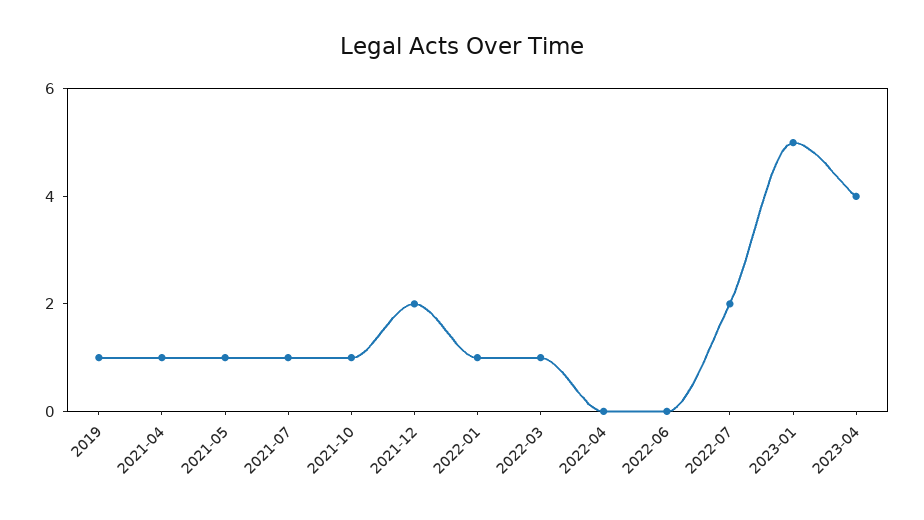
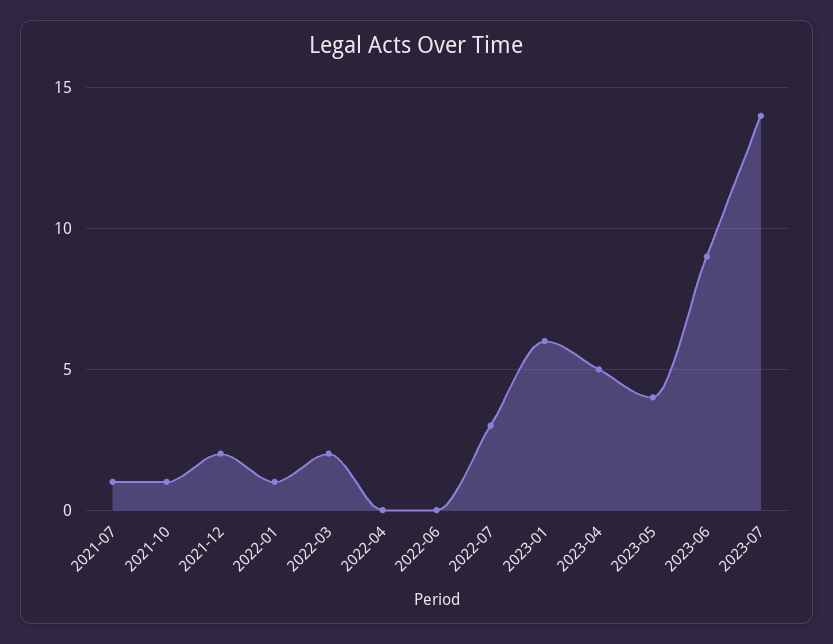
2019: 1 -> none
2021-04: 1 -> none
2021-05: 1 -> none
2022-03: 1 -> 2
2022-07: 2 -> 3
2023-01: 5 -> 6
2023-04: 4 -> 5
2023-05: none -> 4
2023-06: none -> 9
2023-07: none -> 14

